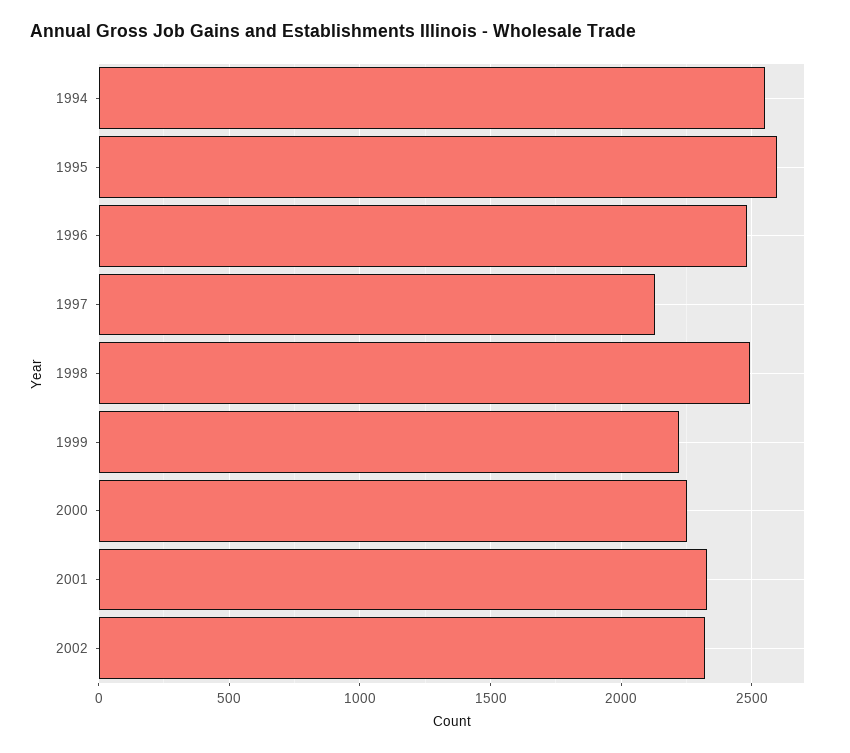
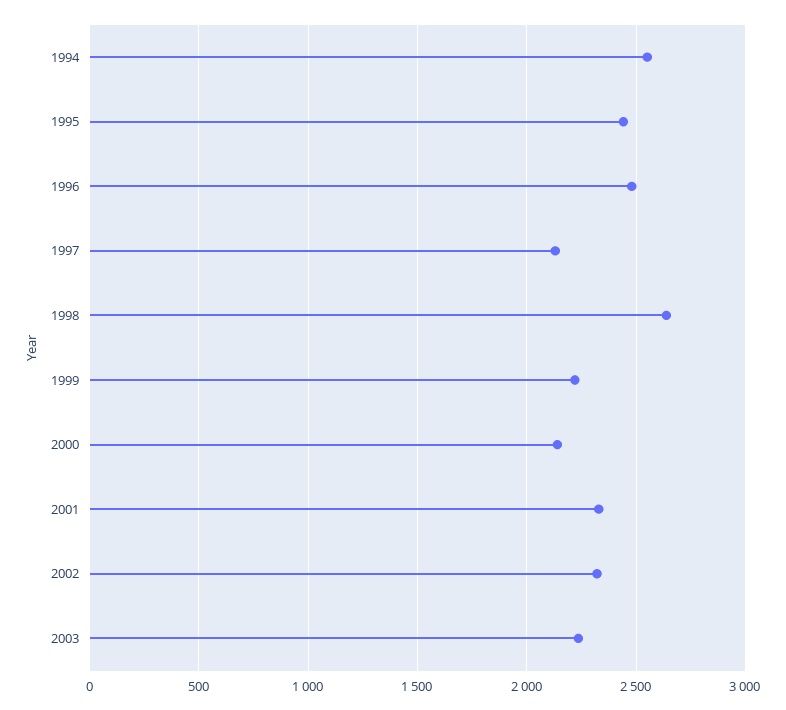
1995: 2600 -> 2450
1998: 2500 -> 2650
2000: 2250 -> 2150
2003: none -> 2250

